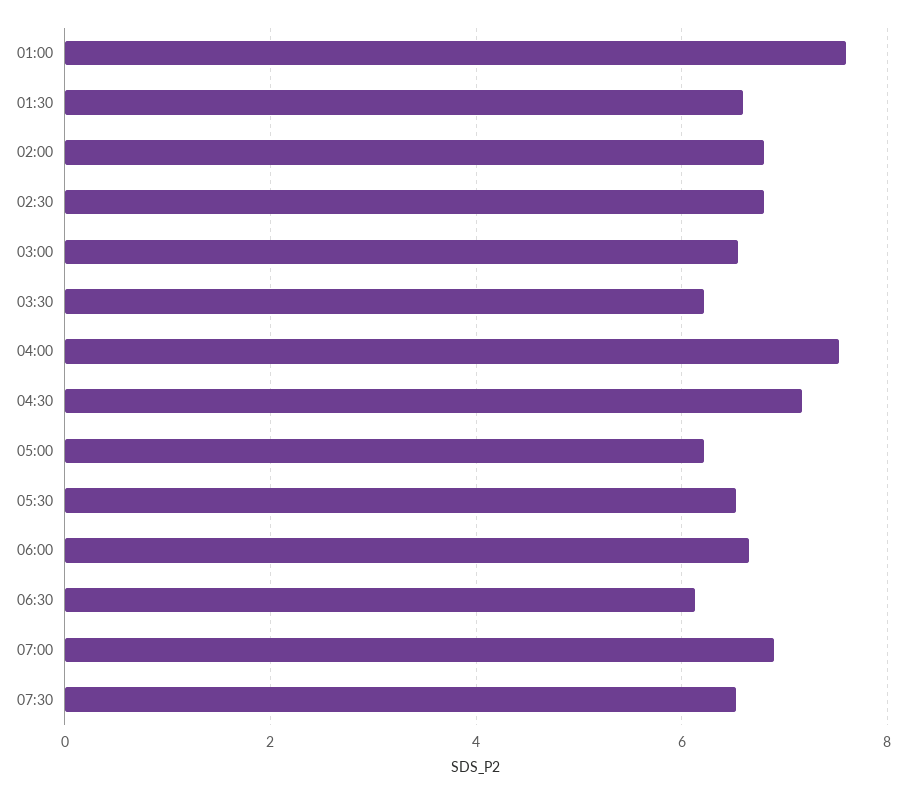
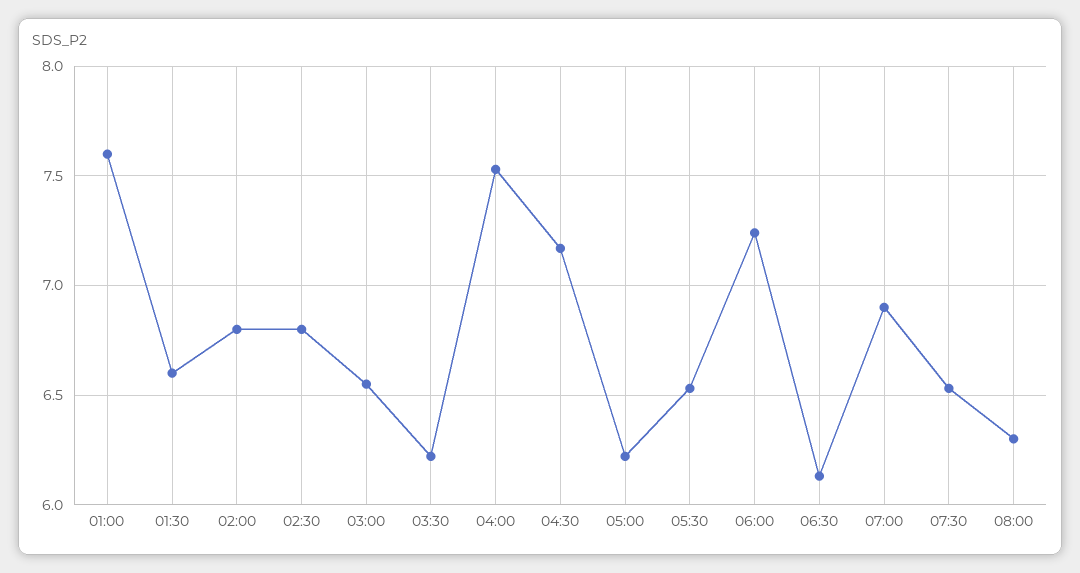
06:00: 6.6 -> 7.25
08:00: none -> 6.3

